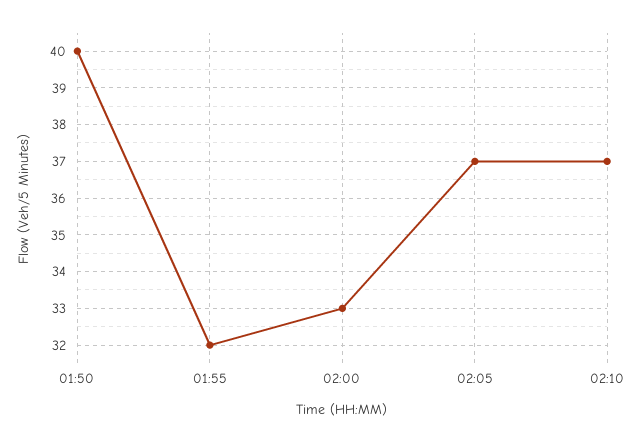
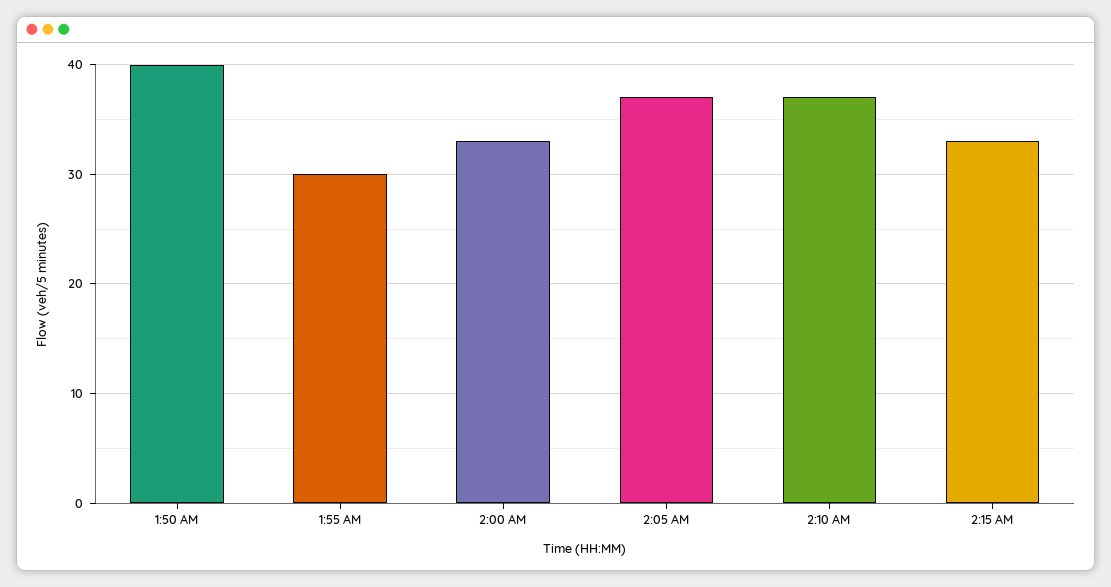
01:55: 32 -> 30
2:15 AM: none -> 33

